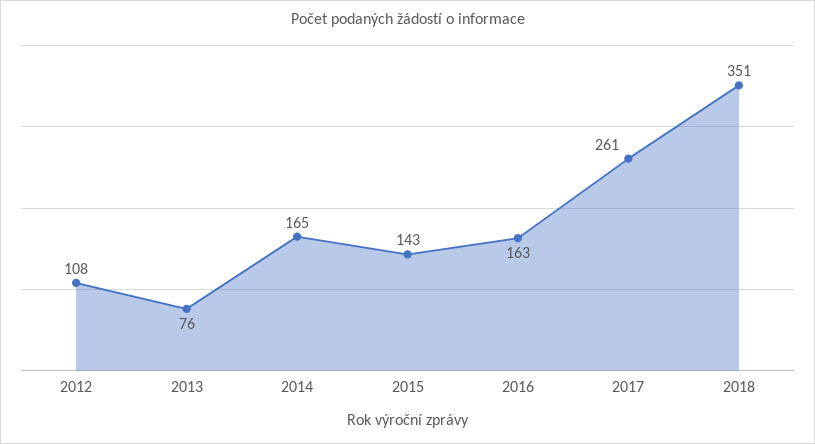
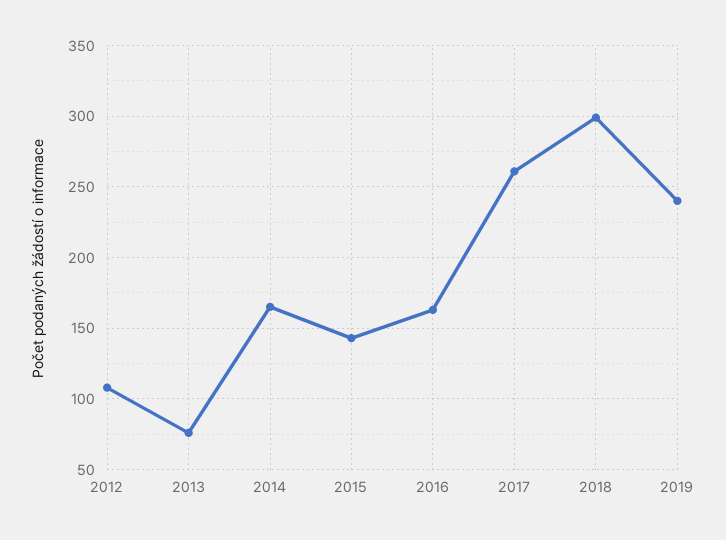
2018: 351 -> 300
2019: none -> 240

